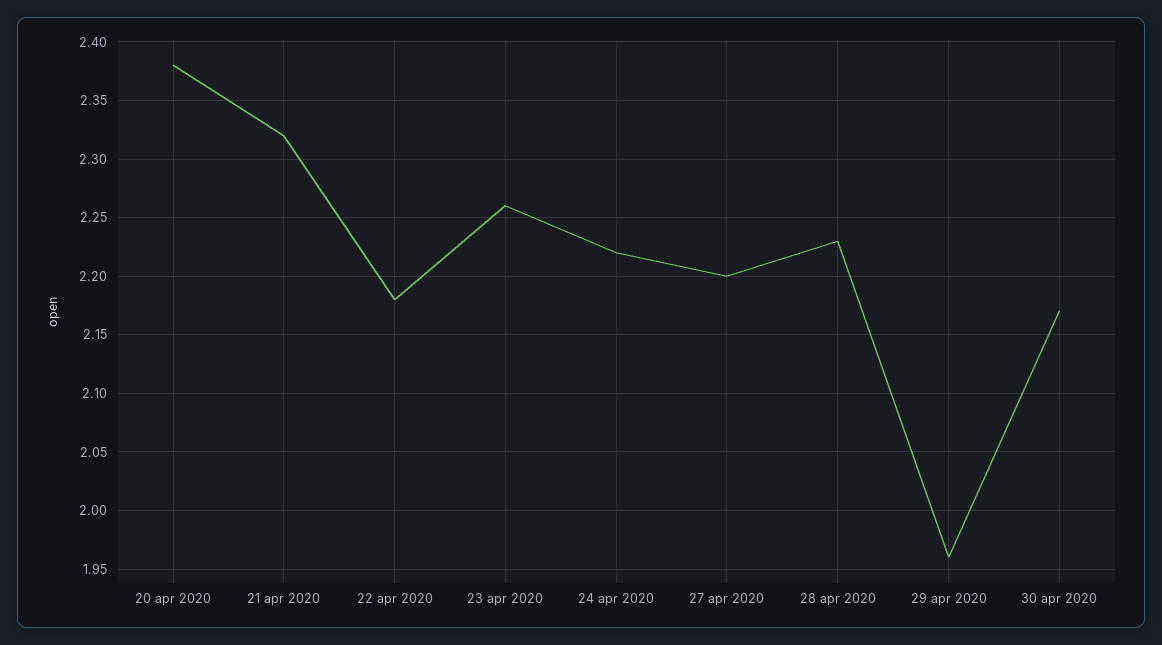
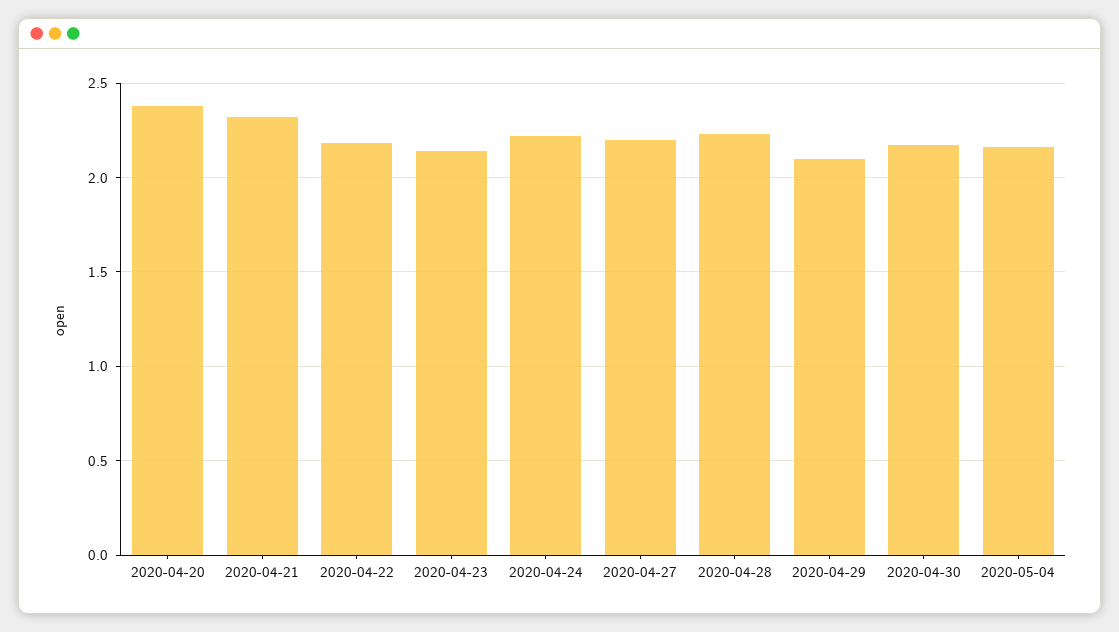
23 apr 2020: 2.26 -> 2.15
29 apr 2020: 1.96 -> 2.1
2020-05-04: none -> 2.15

